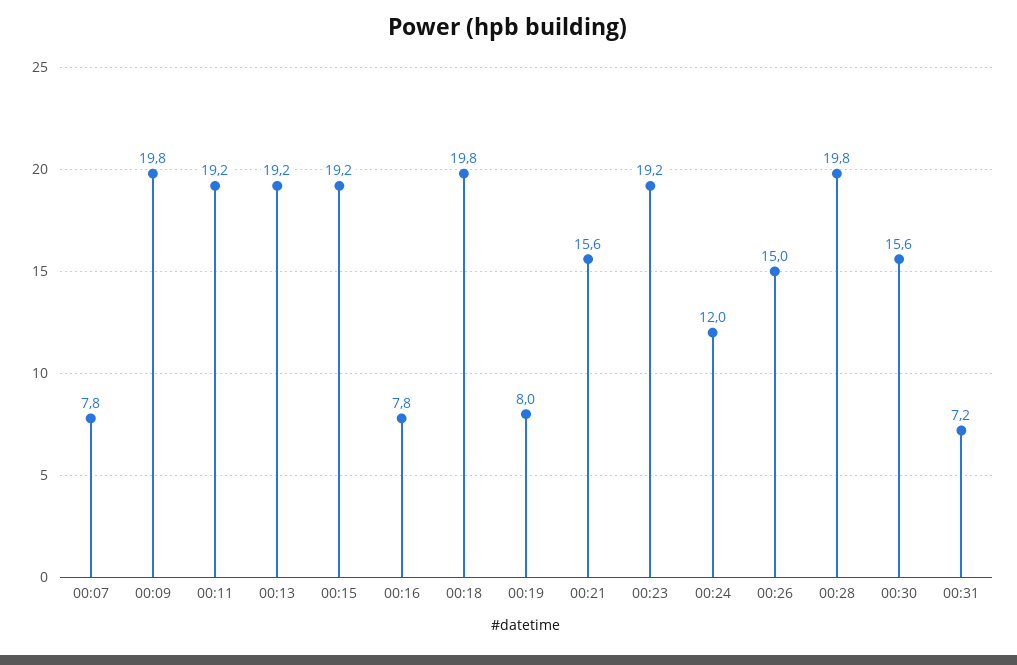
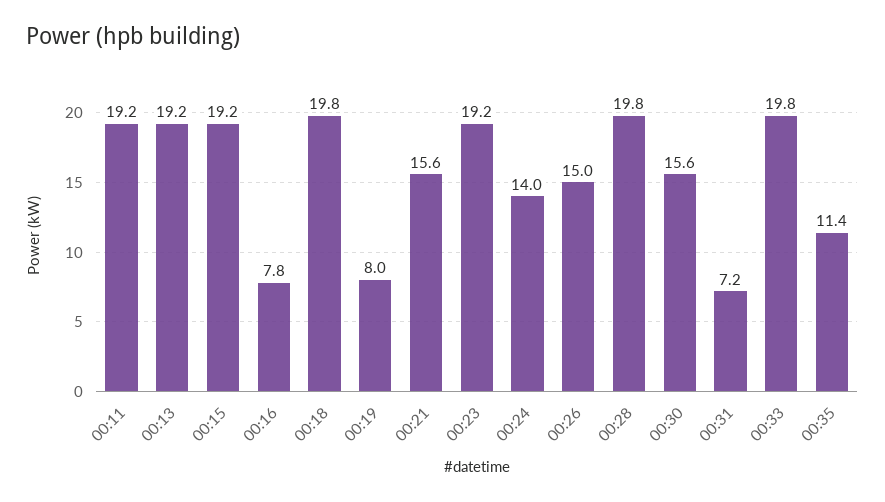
00:07: 7.8 -> none
00:09: 19.8 -> none
00:24: 12 -> 14
00:33: none -> 19.8
00:35: none -> 11.4

